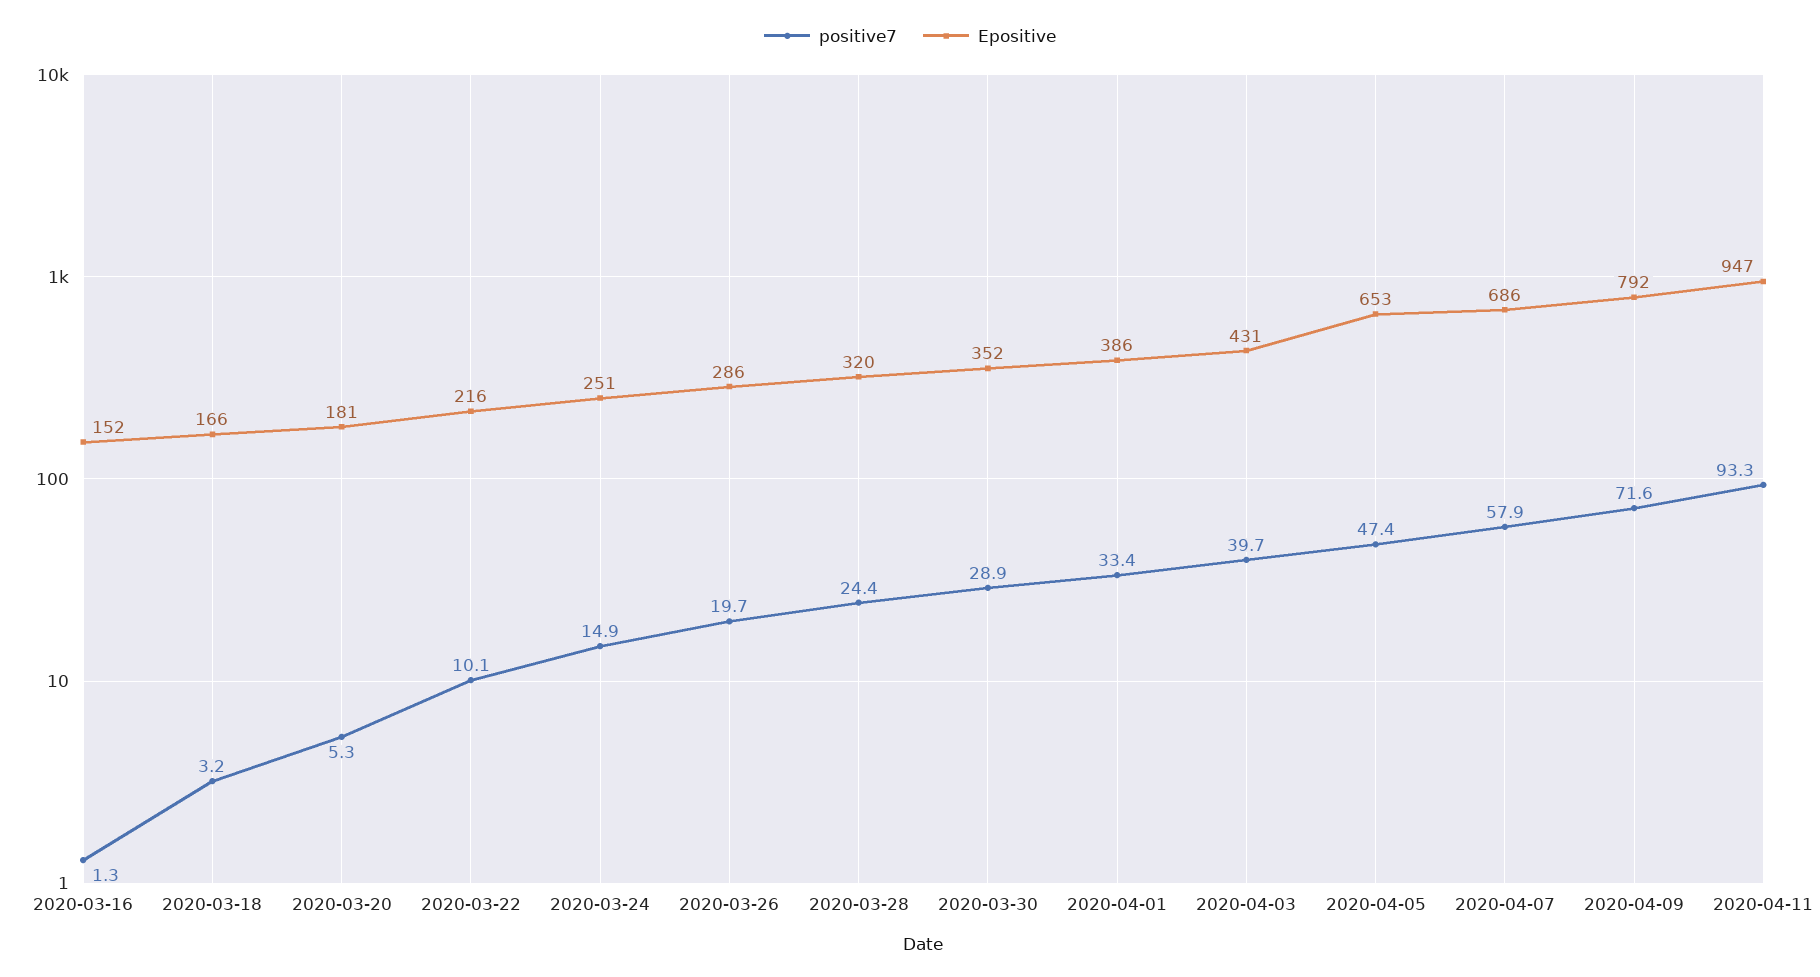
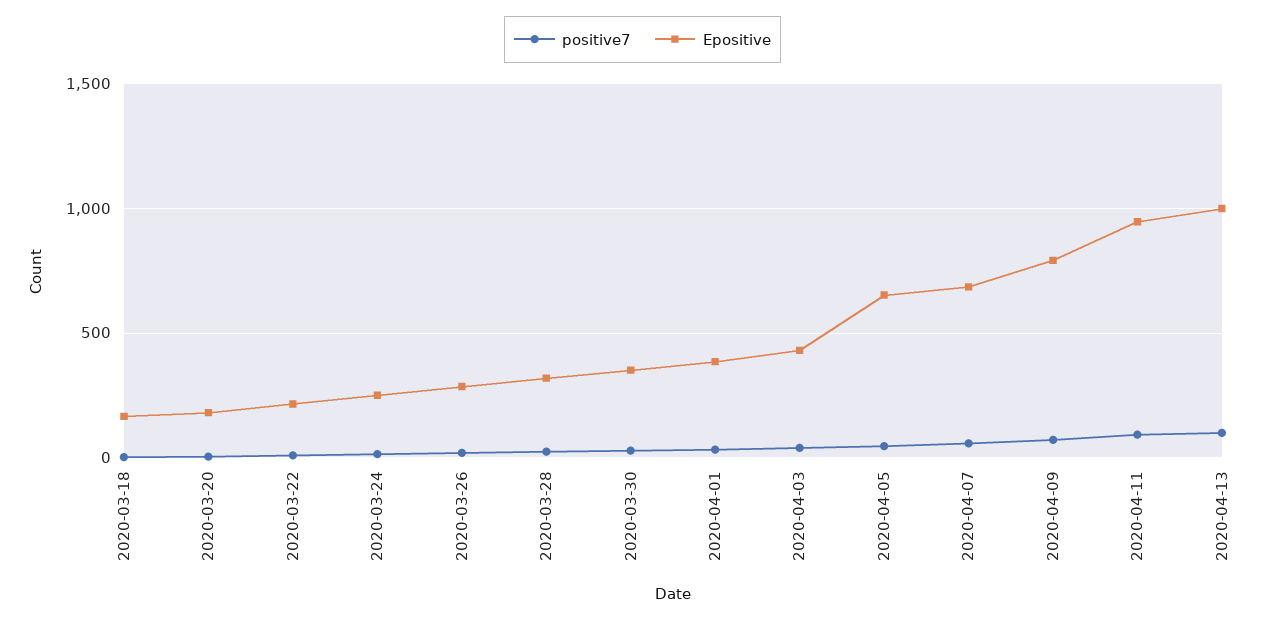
positive7, 2020-03-16: 1.3 -> none
Epositive, 2020-03-16: 152 -> none
positive7, 2020-04-13: none -> 100
Epositive, 2020-04-13: none -> 1000

